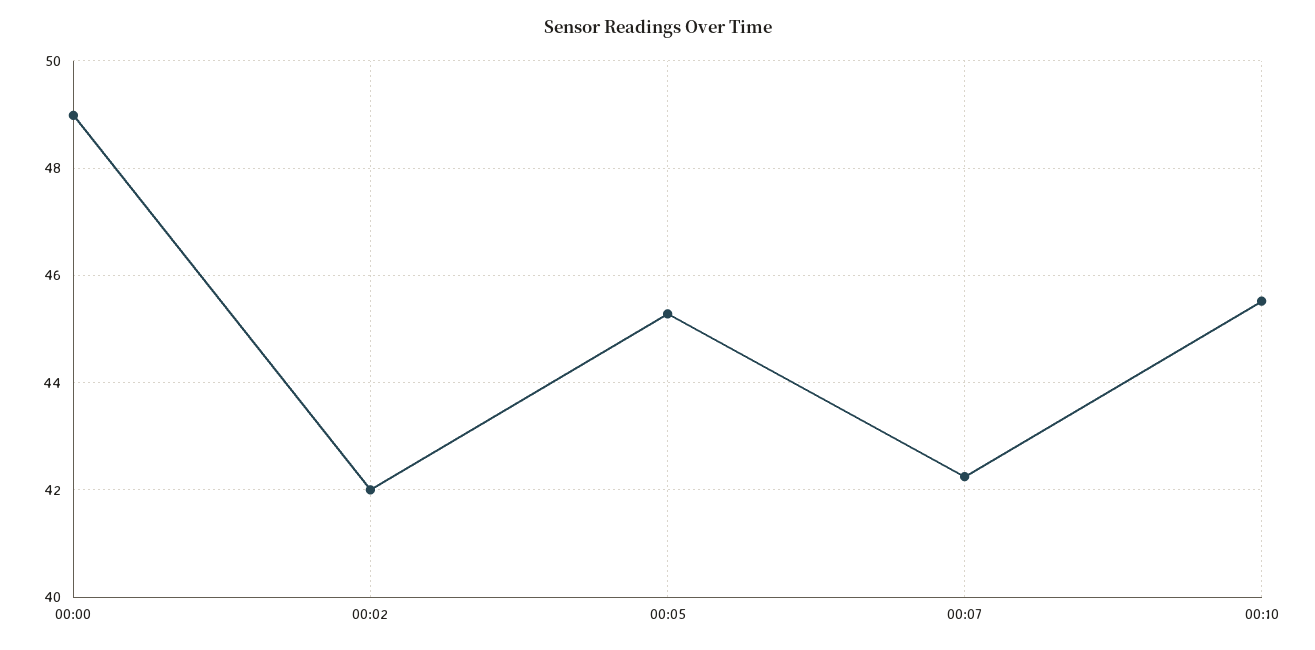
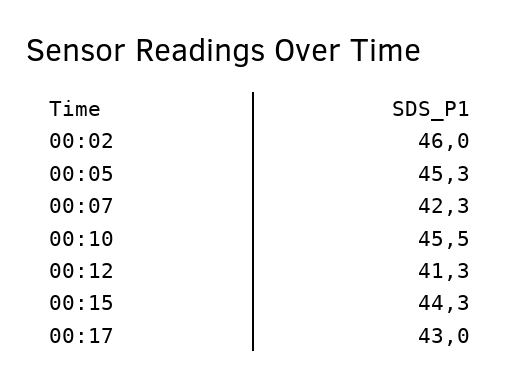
00:00: 49 -> none
00:02: 42 -> 46
00:12: none -> 41.3
00:15: none -> 44.3
00:17: none -> 43

